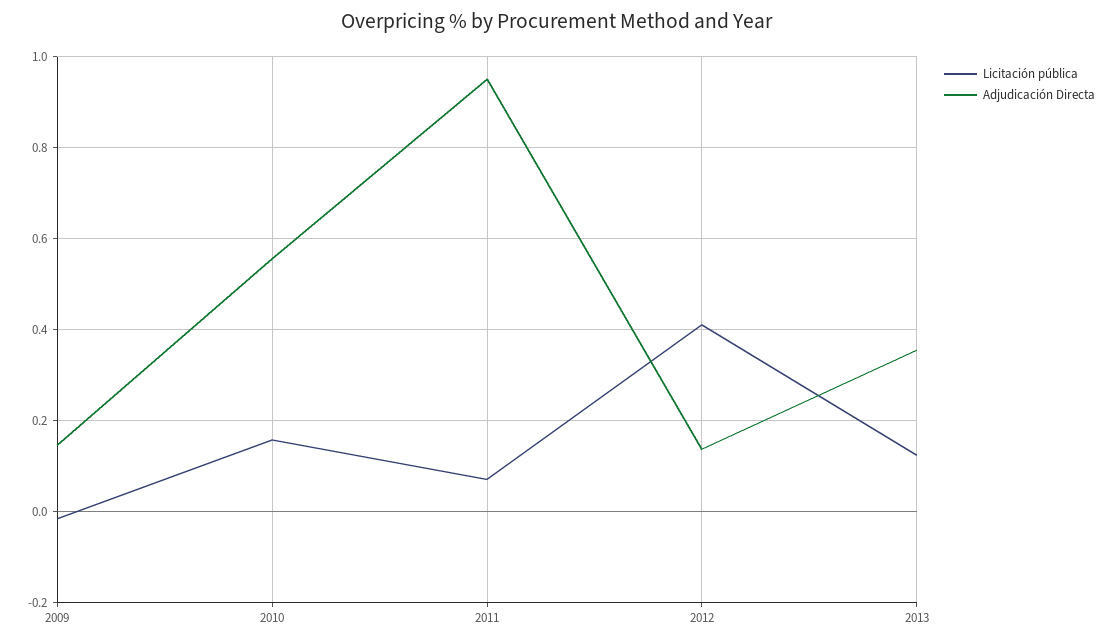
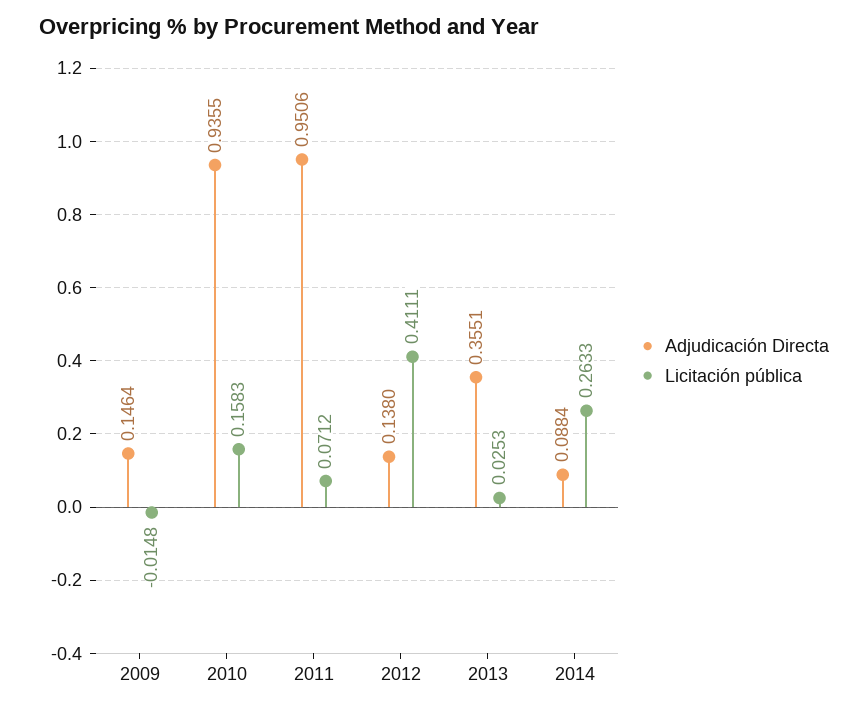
Adjudicación Directa, 2010: 0.56 -> 0.9355
Licitación pública, 2013: 0.12 -> 0.0253
Adjudicación Directa, 2014: none -> 0.0884
Licitación pública, 2014: none -> 0.2633

